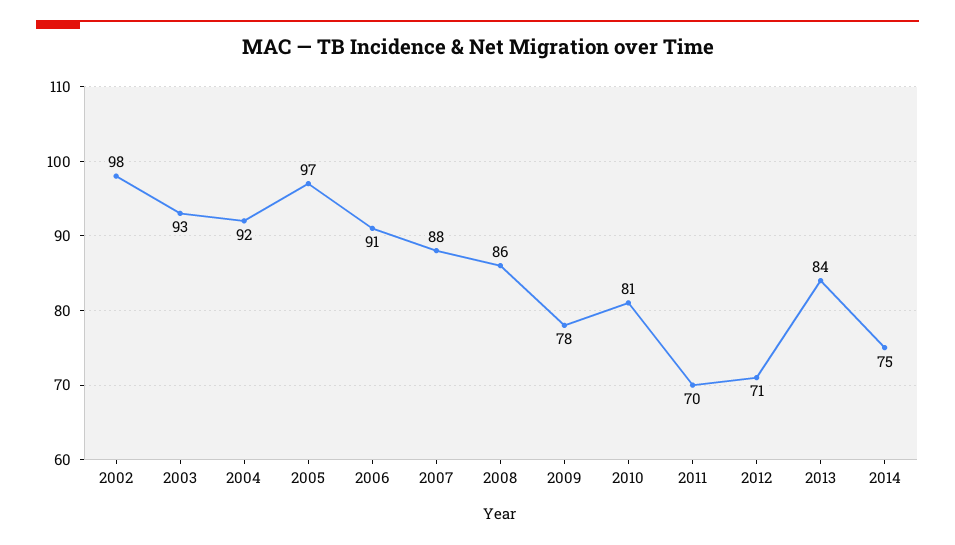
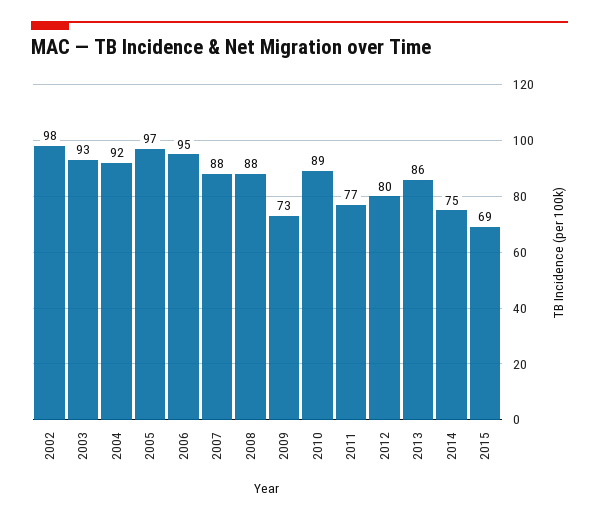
2006: 91 -> 95
2008: 86 -> 88
2009: 78 -> 73
2010: 81 -> 89
2011: 70 -> 77
2012: 71 -> 80
2013: 84 -> 86
2015: none -> 69

